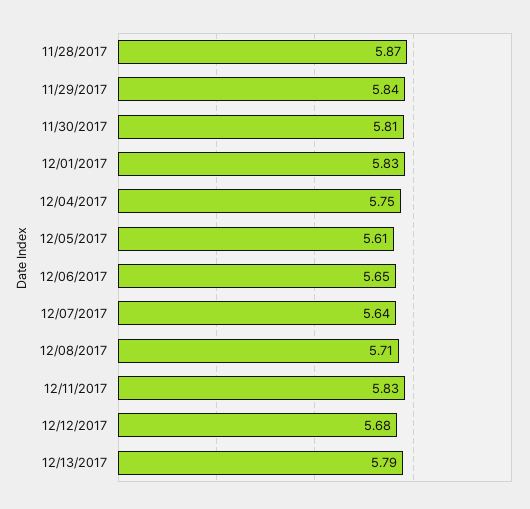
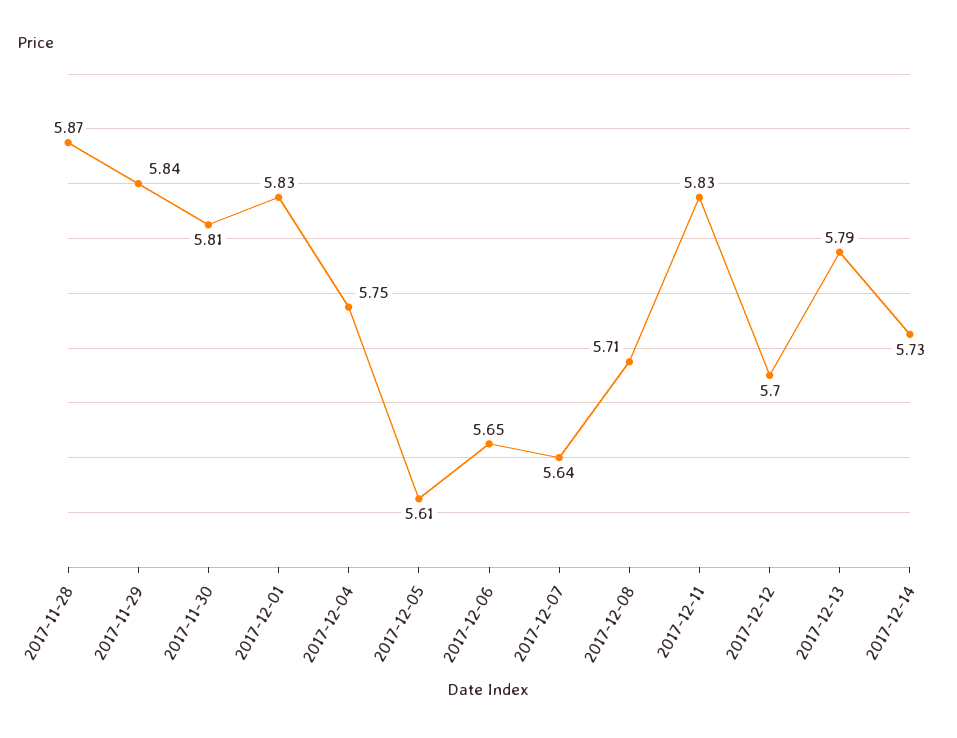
12/12/2017: 5.68 -> 5.7
2017-12-14: none -> 5.73

